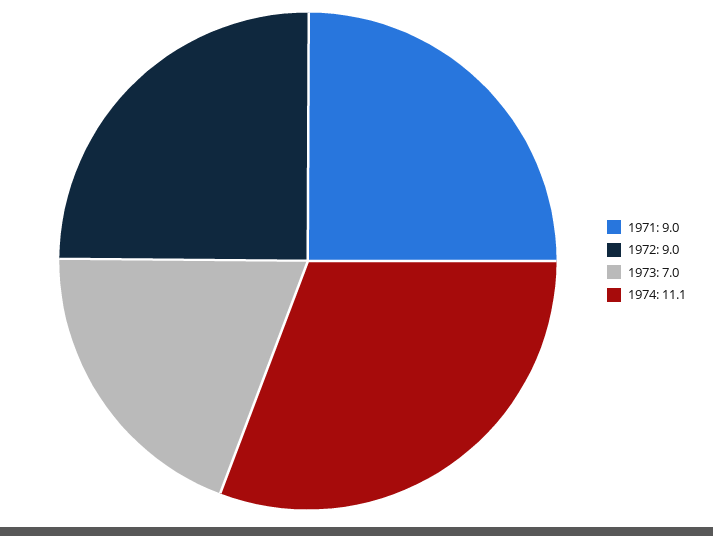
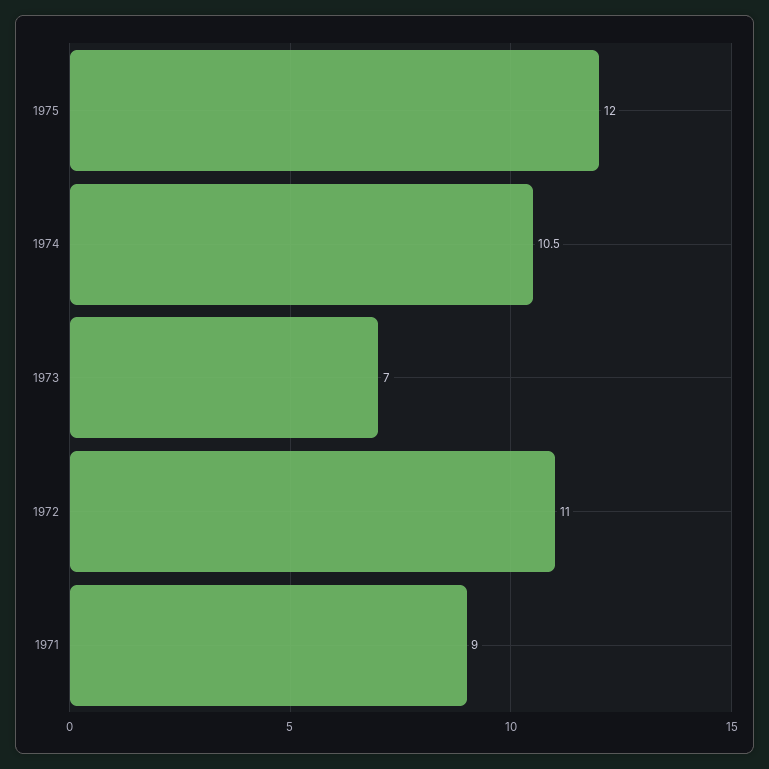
1972: 9 -> 11
1974: 11.1 -> 10.5
1975: none -> 12

